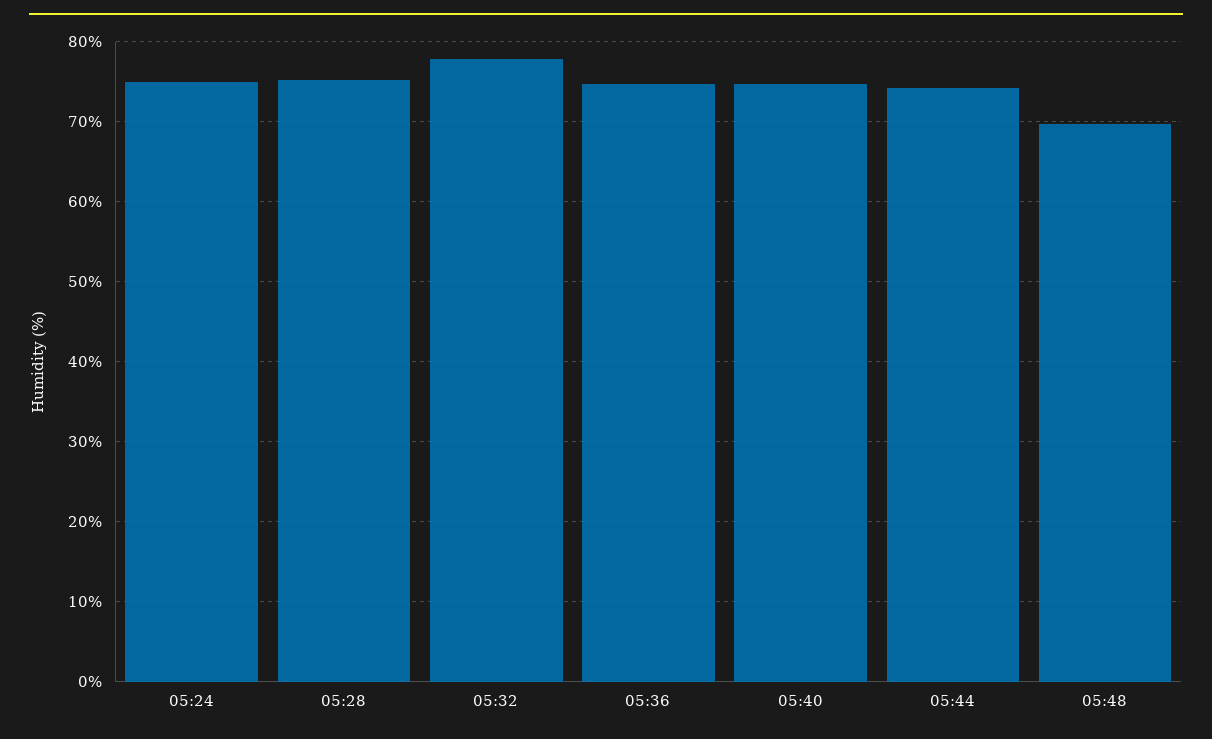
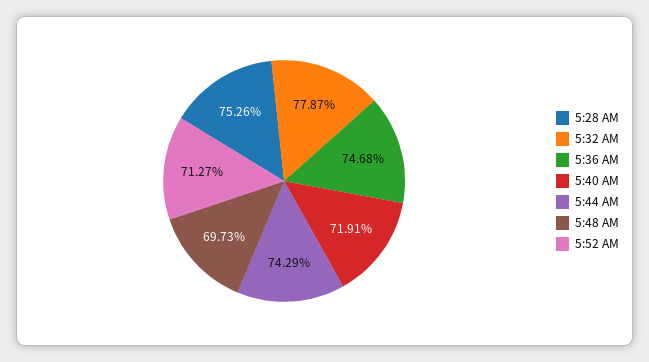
05:24: 75 -> none
05:40: 75 -> 71.91
5:52 AM: none -> 71.27

